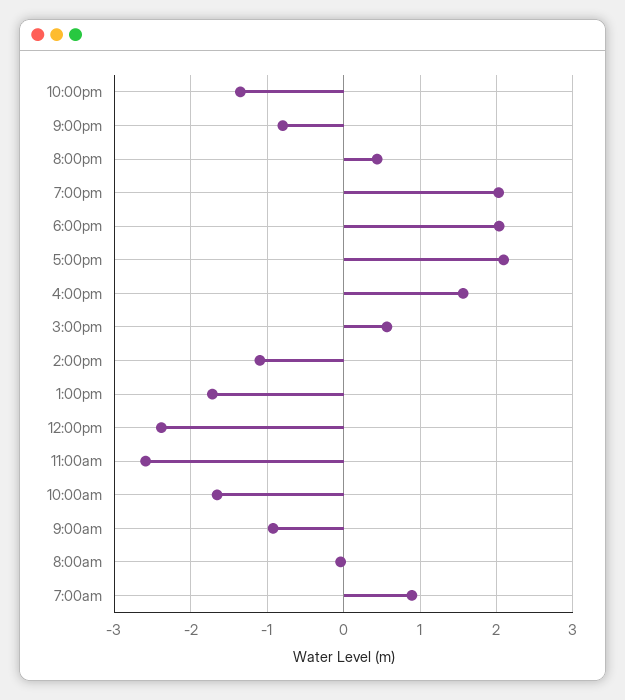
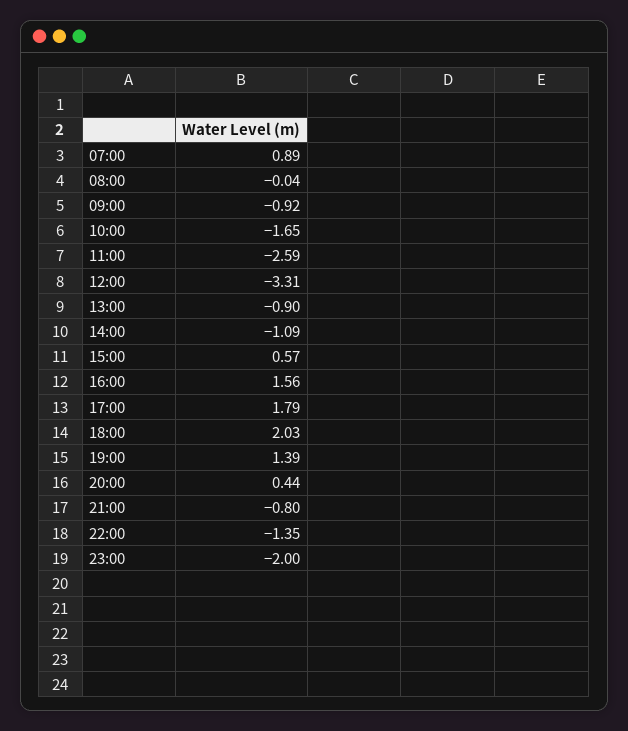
7:00pm: 2 -> 1.39
5:00pm: 2.1 -> 1.79
1:00pm: -1.7 -> -0.9
12:00pm: -2.4 -> -3.31
23:00: none -> -2

